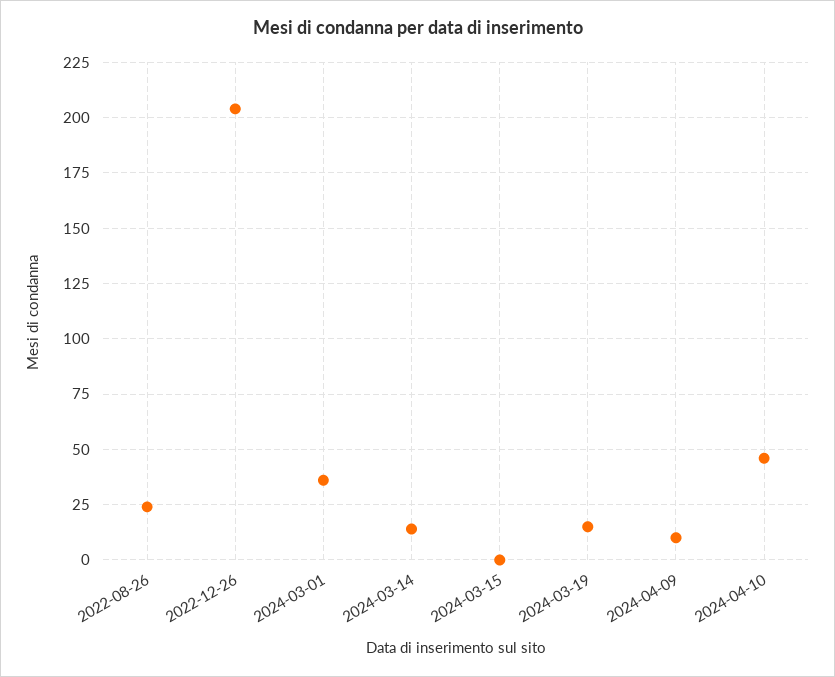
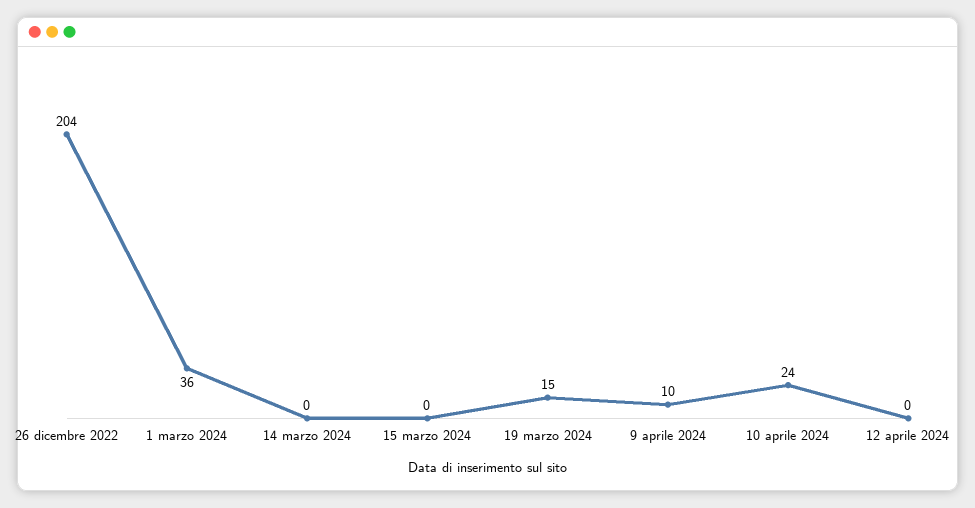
2022-08-26: 25 -> none
2024-03-14: 15 -> 0
2024-04-10: 45 -> 24
12 aprile 2024: none -> 0

